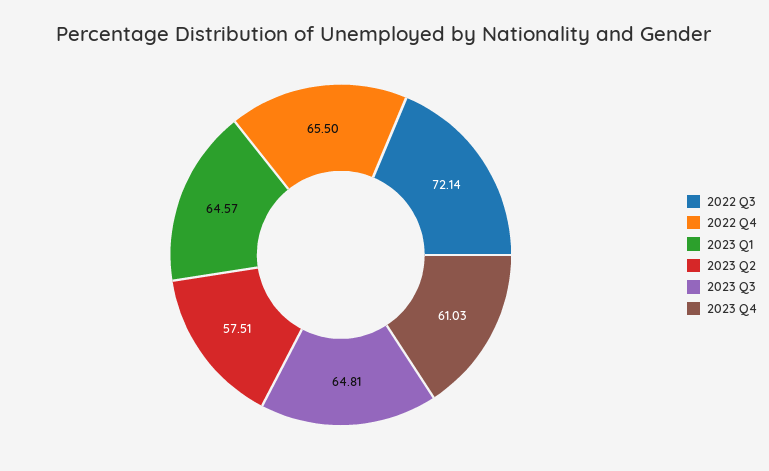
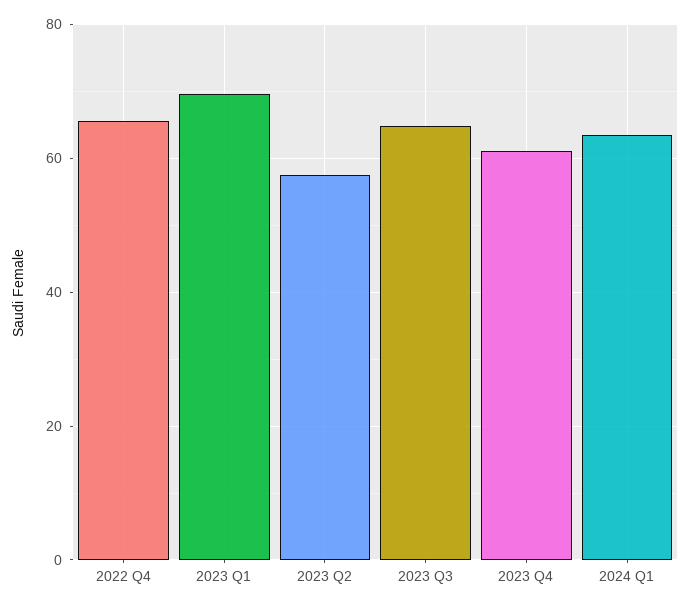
2022 Q3: 72.14 -> none
2023 Q1: 64.57 -> 70
2024 Q1: none -> 64

